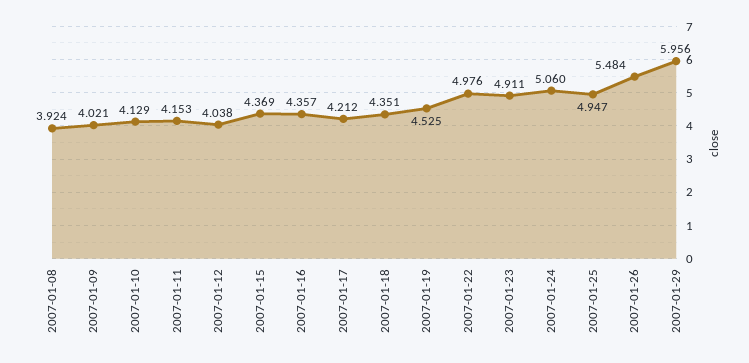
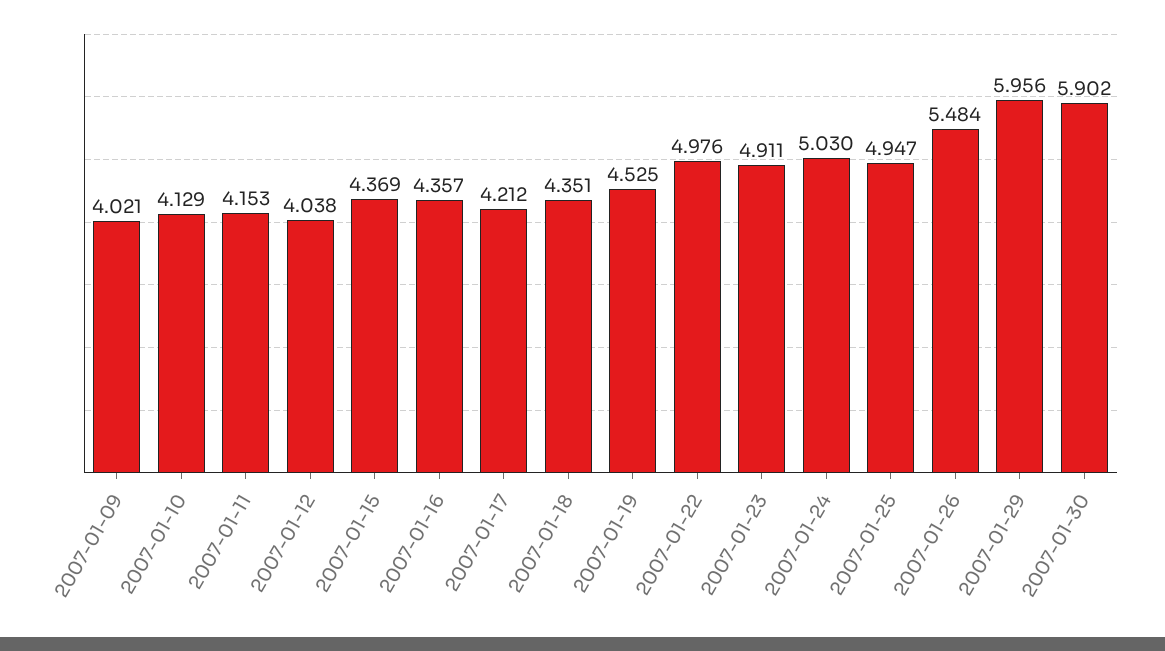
2007-01-08: 3.924 -> none
2007-01-24: 5.06 -> 5.03
2007-01-30: none -> 5.902

